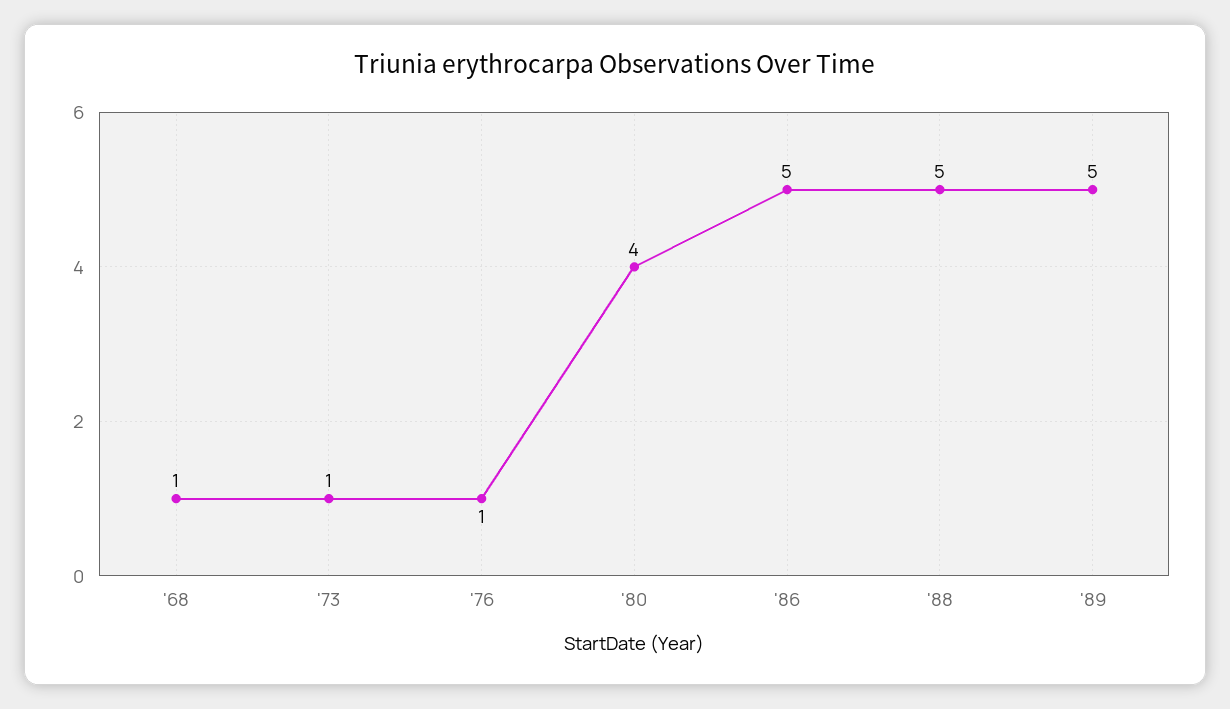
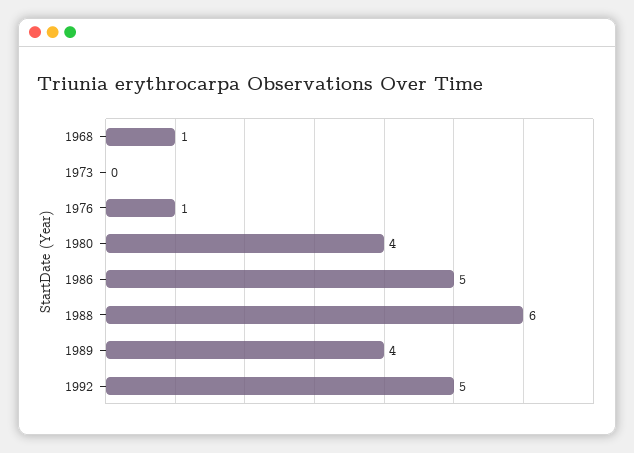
'73: 1 -> 0
'88: 5 -> 6
'89: 5 -> 4
1992: none -> 5

